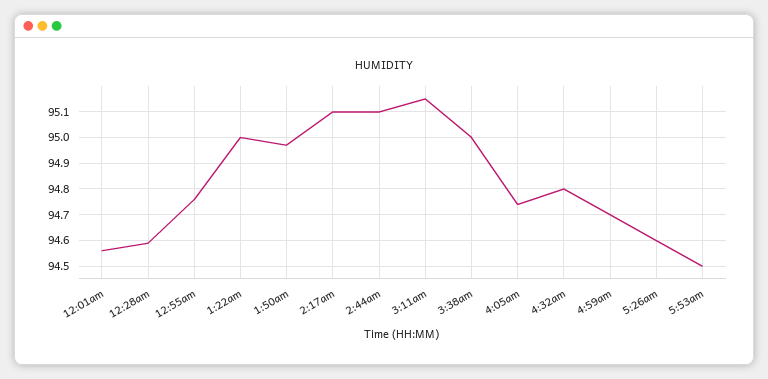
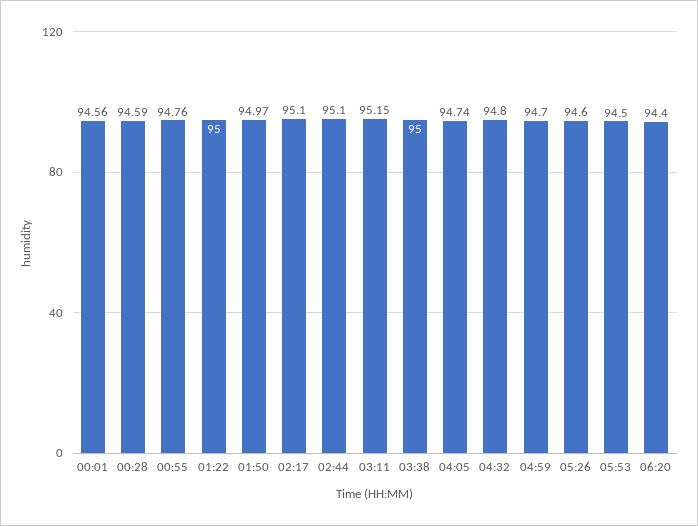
06:20: none -> 94.4

